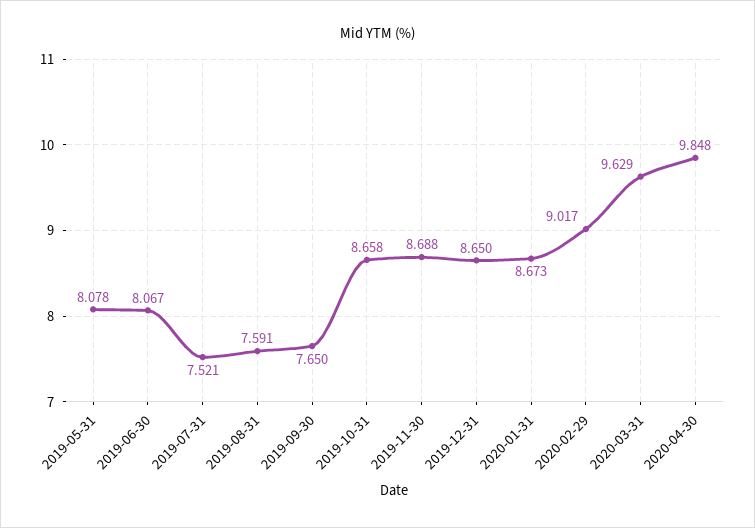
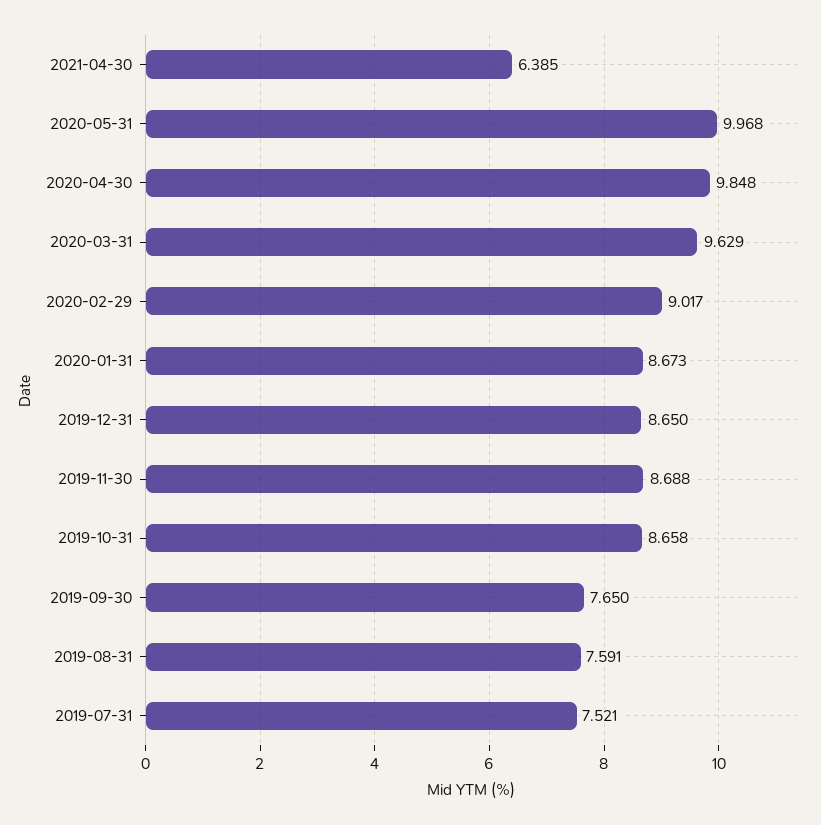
2019-05-31: 8.078 -> none
2019-06-30: 8.067 -> none
2021-04-30: none -> 6.385
2020-05-31: none -> 9.968

